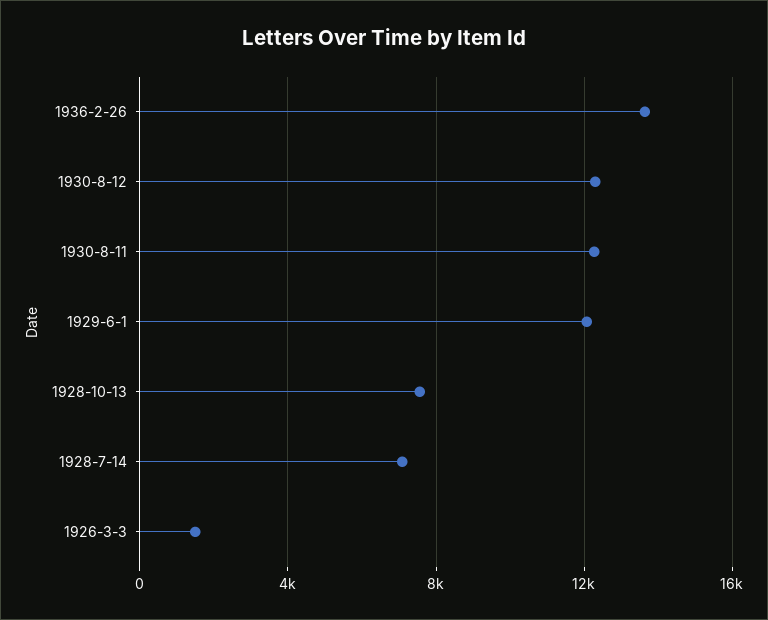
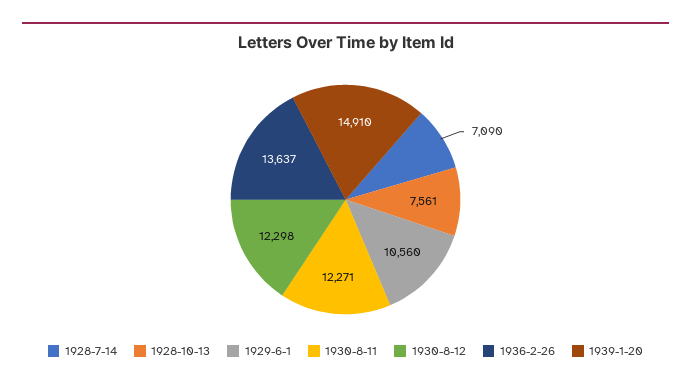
1929-6-1: 12000 -> 10560
1926-3-3: 1500 -> none
1939-1-20: none -> 14910

